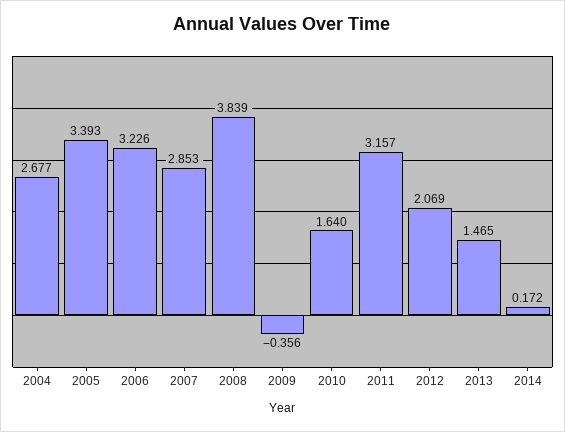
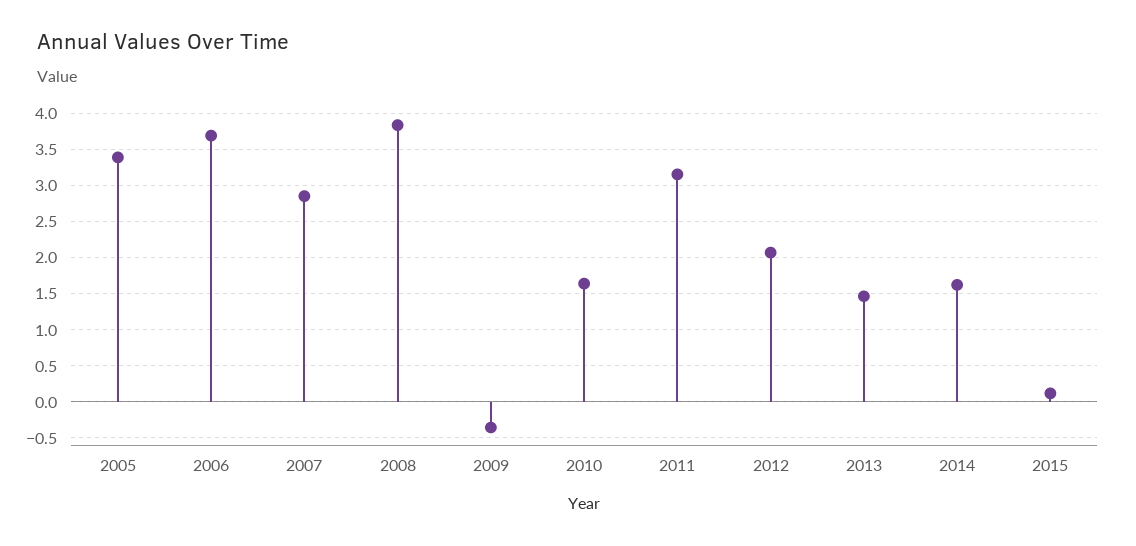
2004: 2.677 -> none
2006: 3.226 -> 3.7
2014: 0.172 -> 1.6
2015: none -> 0.1

